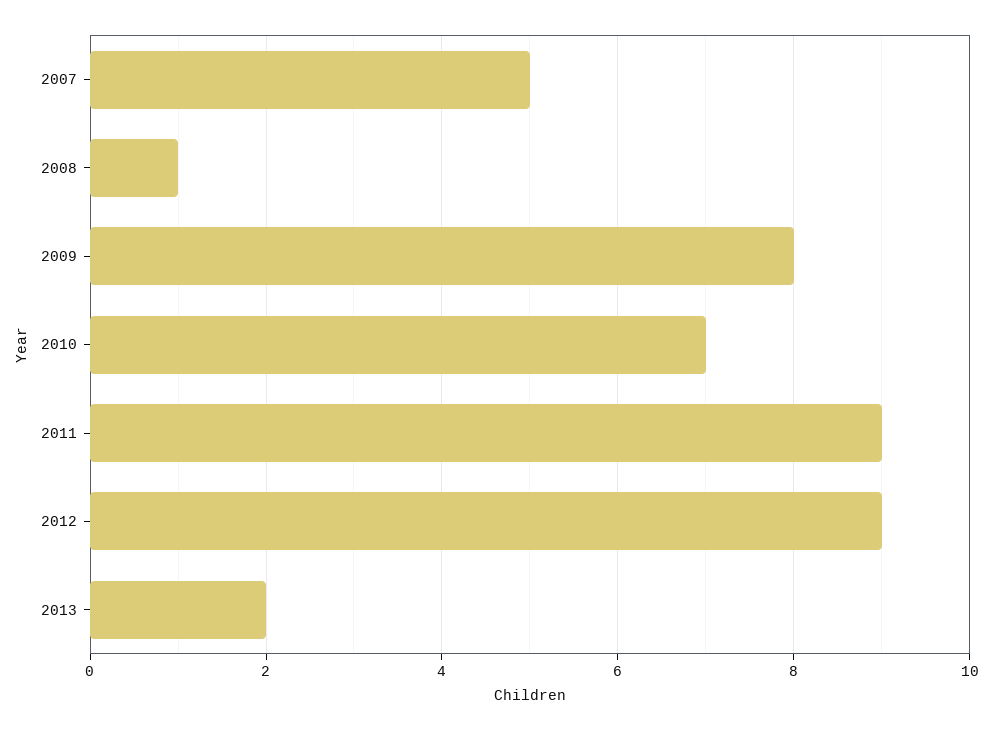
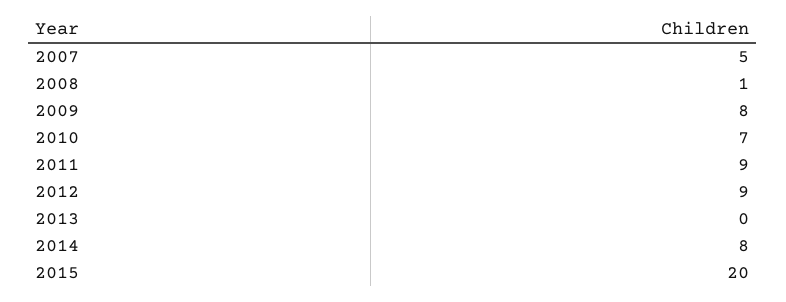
2013: 2 -> 0
2014: none -> 8
2015: none -> 20

